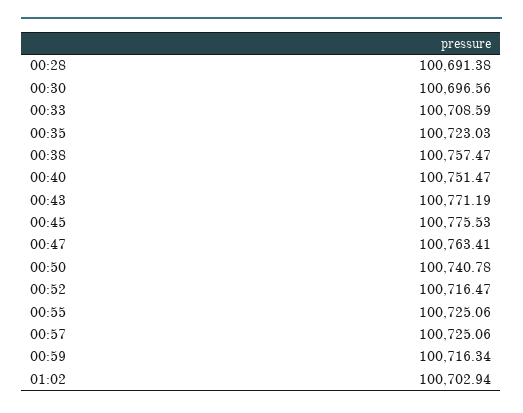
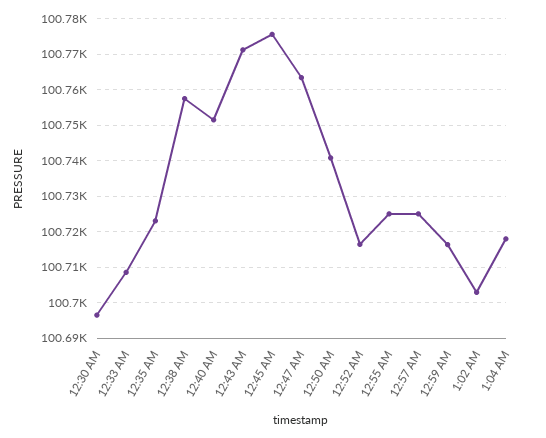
00:28: 100691.38 -> none
1:04 AM: none -> 100718

